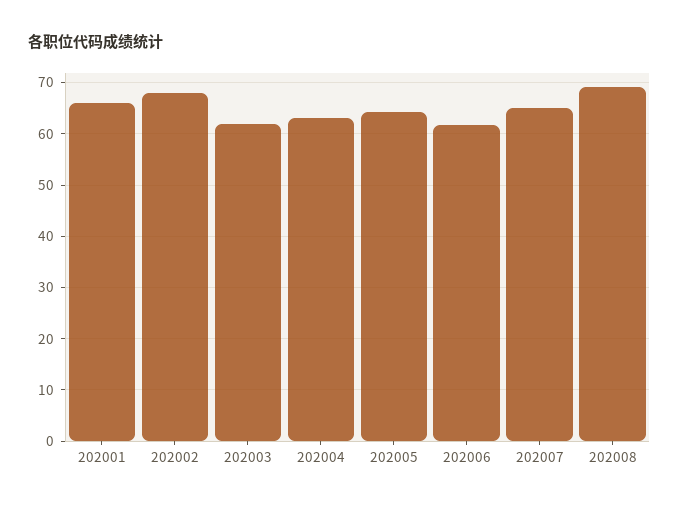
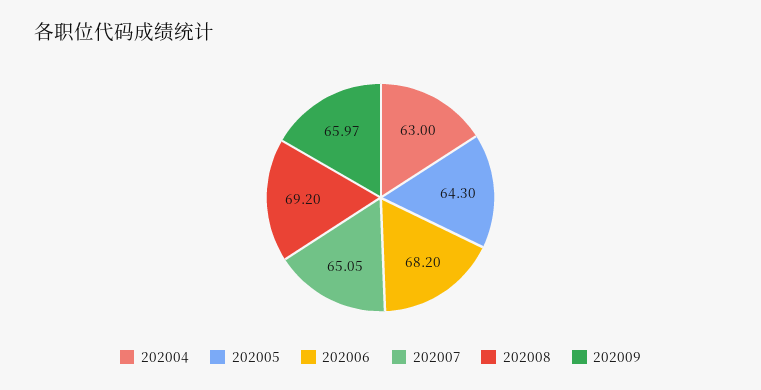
202001: 66 -> none
202002: 68 -> none
202003: 62 -> none
202006: 62 -> 68.2
202009: none -> 65.97

